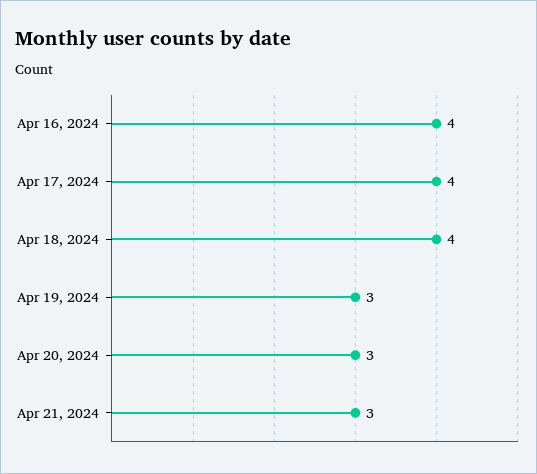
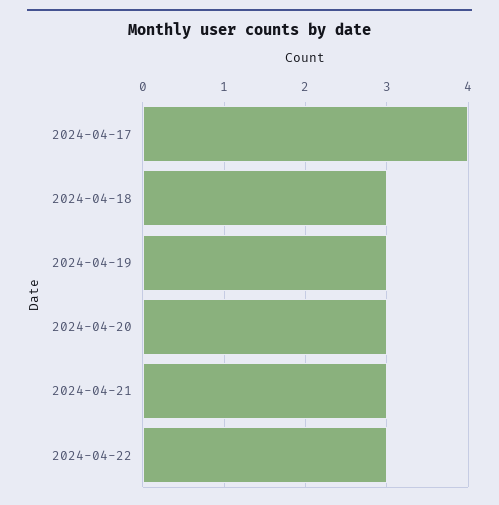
Apr 16, 2024: 4 -> none
Apr 18, 2024: 4 -> 3
2024-04-22: none -> 3

